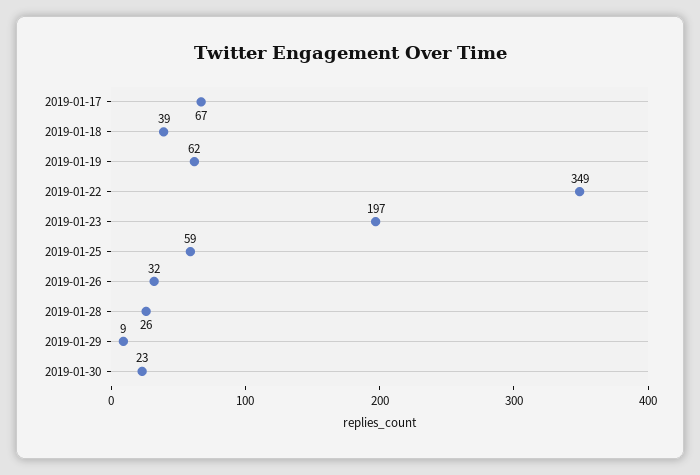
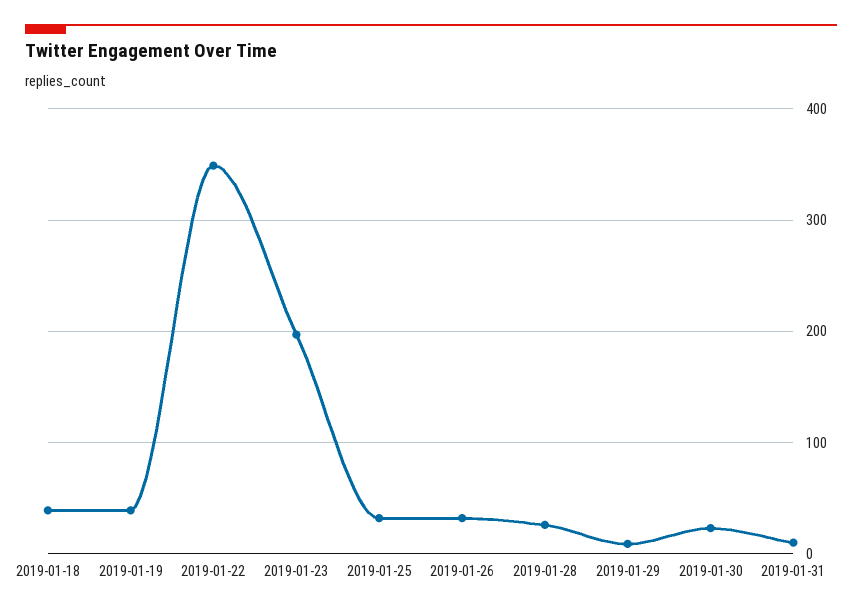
2019-01-17: 67 -> none
2019-01-19: 62 -> 40
2019-01-25: 59 -> 30
2019-01-31: none -> 10

